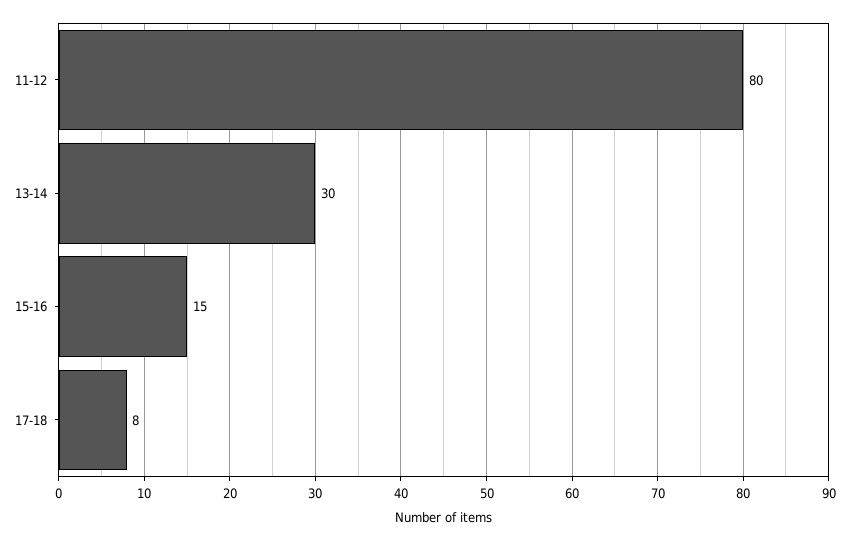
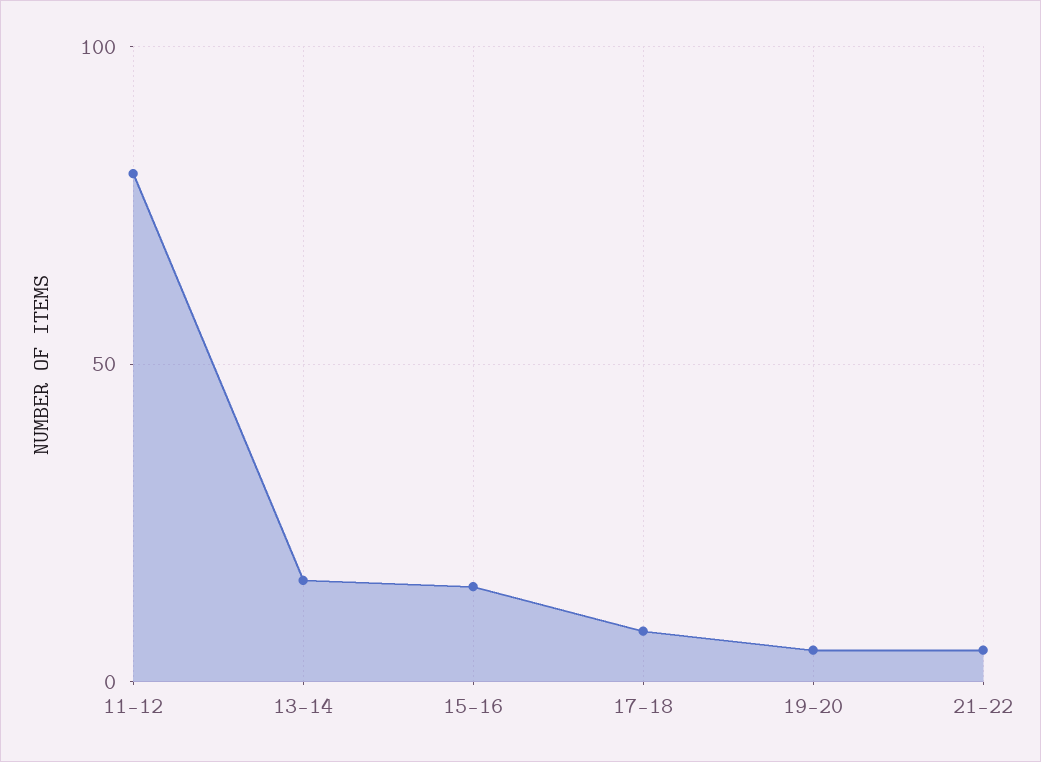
13-14: 30 -> 15
19-20: none -> 5
21-22: none -> 5

